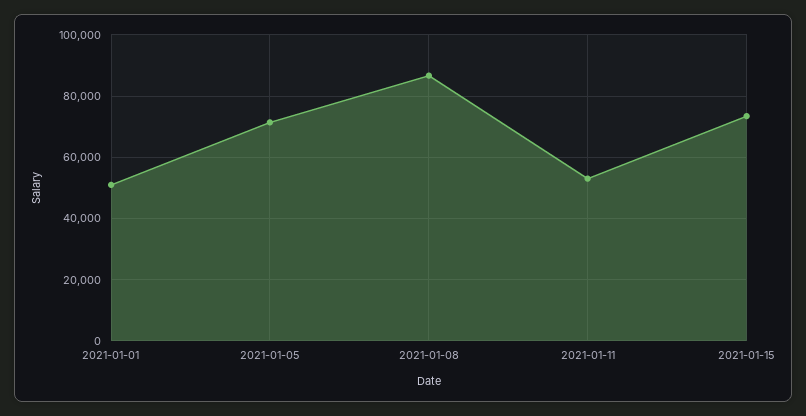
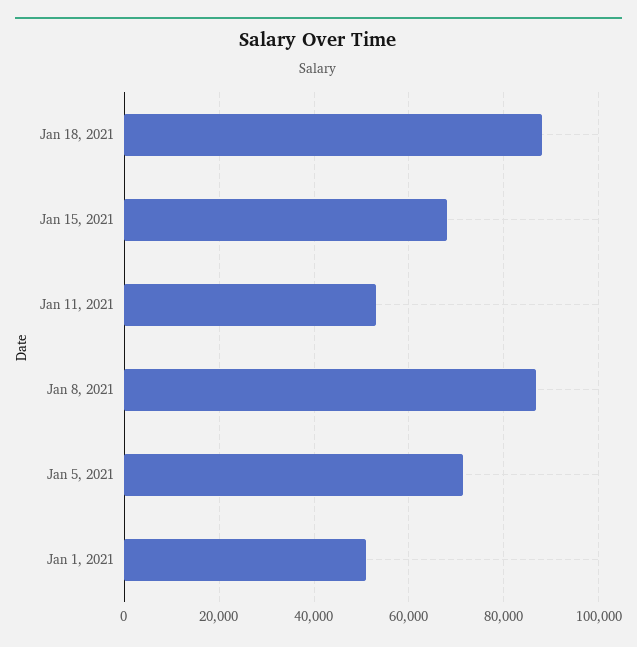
2021-01-15: 74000 -> 68000
Jan 18, 2021: none -> 88000

